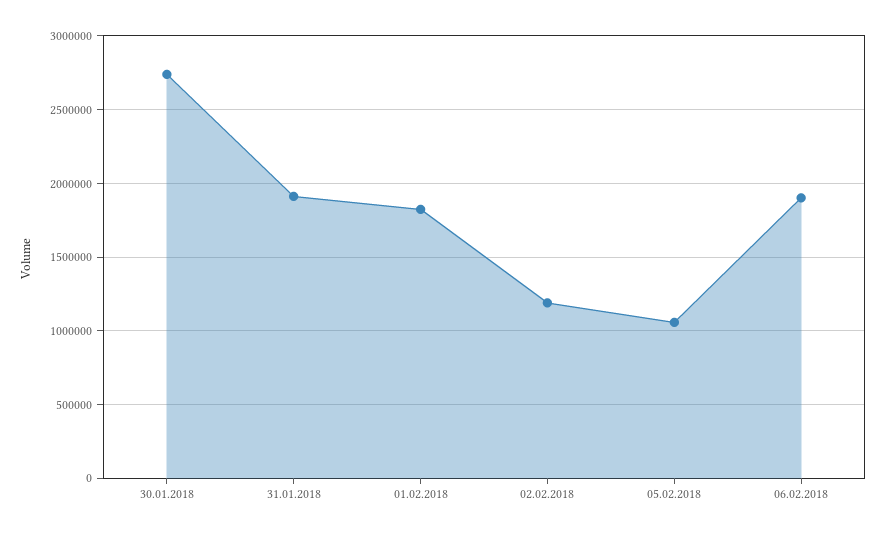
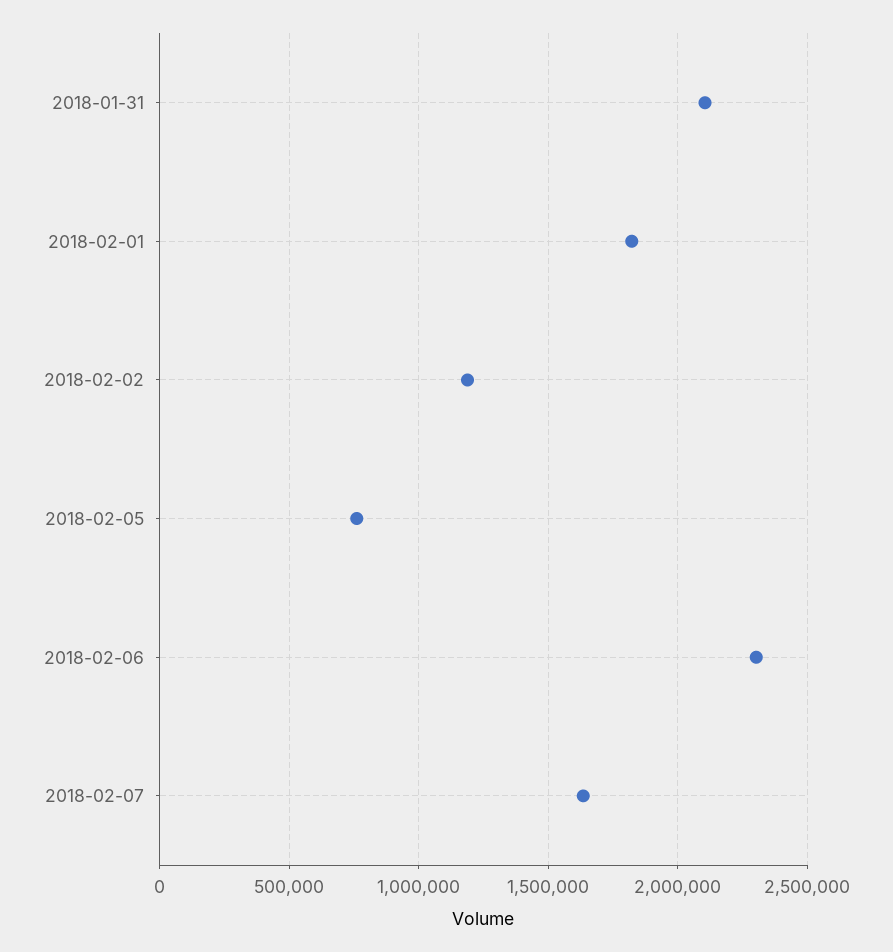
30.01.2018: 2750000 -> none
31.01.2018: 1900000 -> 2100000
05.02.2018: 1050000 -> 750000
06.02.2018: 1900000 -> 2300000
2018-02-07: none -> 1650000

